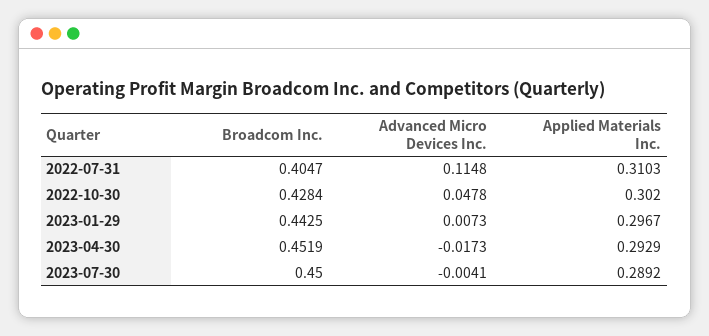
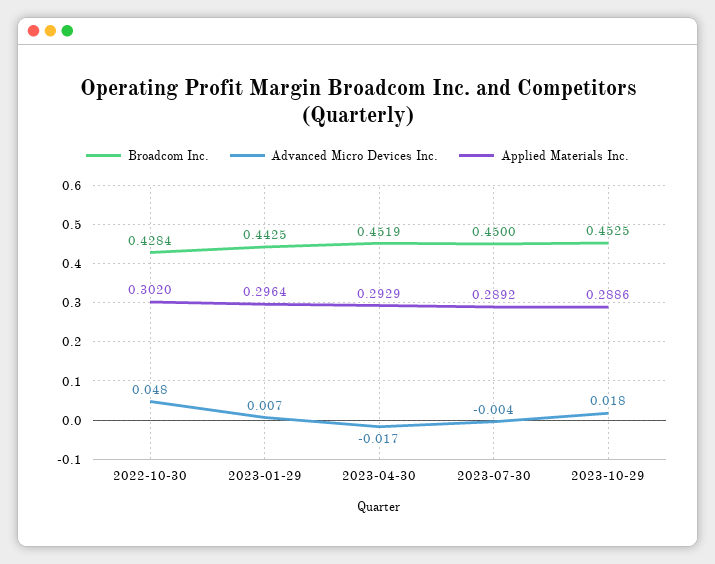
Broadcom Inc., 2022-07-31: 0.4047 -> none
Advanced Micro Devices Inc., 2022-07-31: 0.1148 -> none
Applied Materials Inc., 2022-07-31: 0.3103 -> none
Applied Materials Inc., 2023-01-29: 0.2967 -> 0.2964
Broadcom Inc., 2023-10-29: none -> 0.4525
Advanced Micro Devices Inc., 2023-10-29: none -> 0.018
Applied Materials Inc., 2023-10-29: none -> 0.2886

